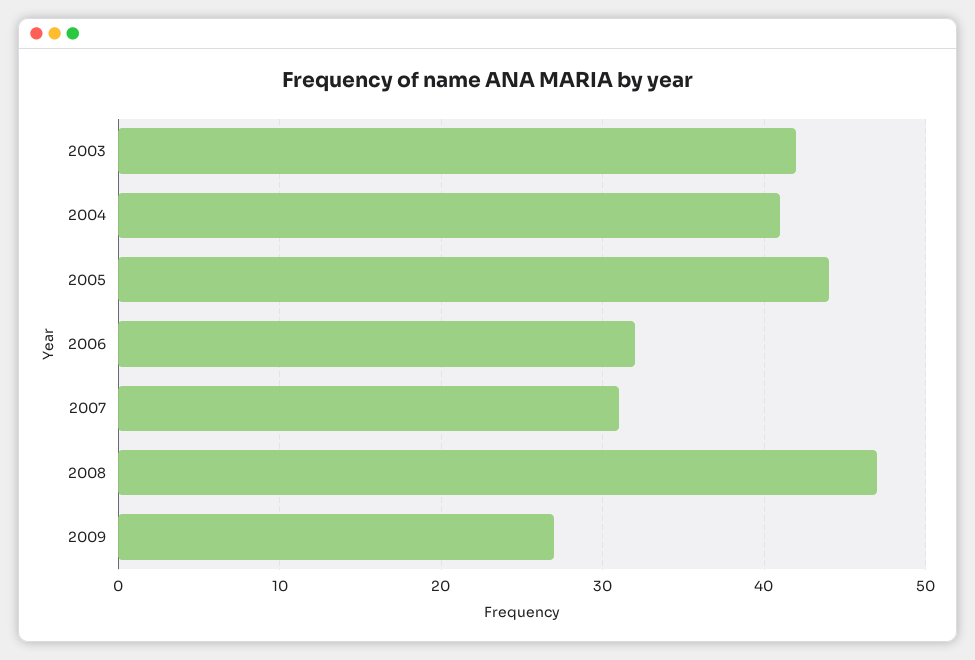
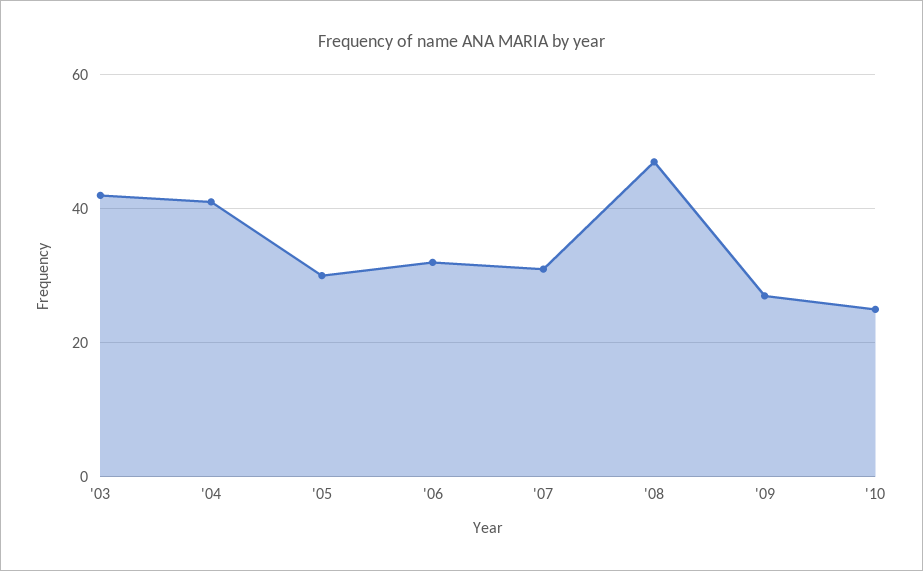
2005: 44 -> 30
'10: none -> 25

